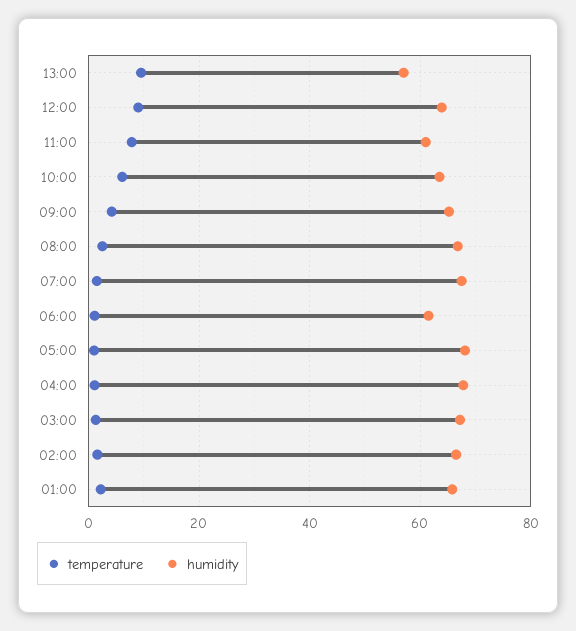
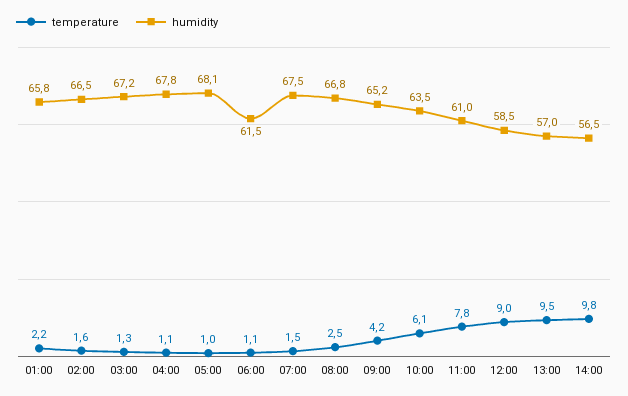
humidity, 12:00: 64 -> 58.5
temperature, 14:00: none -> 9.8
humidity, 14:00: none -> 56.5

